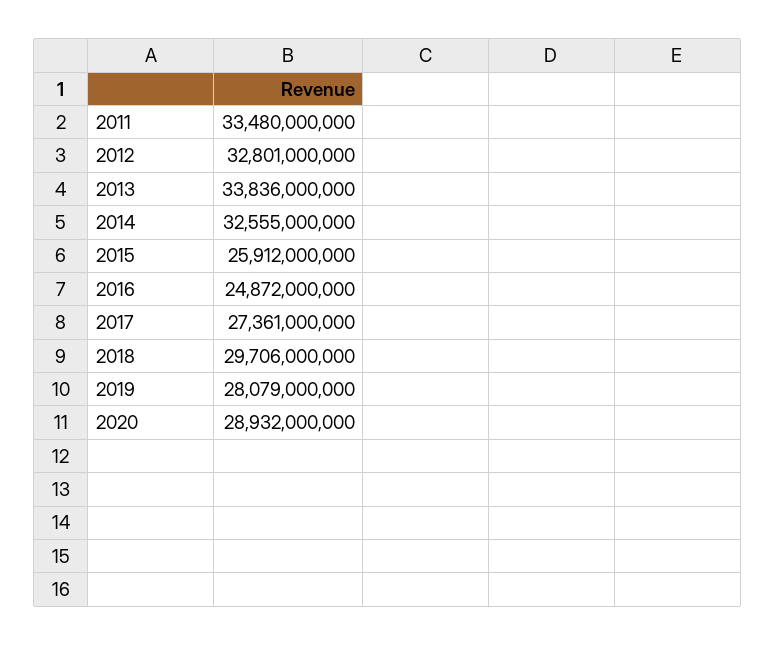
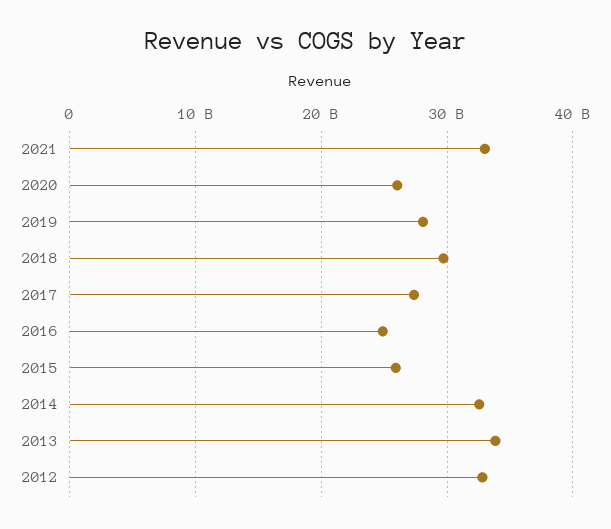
2011: 33480000000 -> none
2020: 28932000000 -> 26000000000
2021: none -> 33000000000

